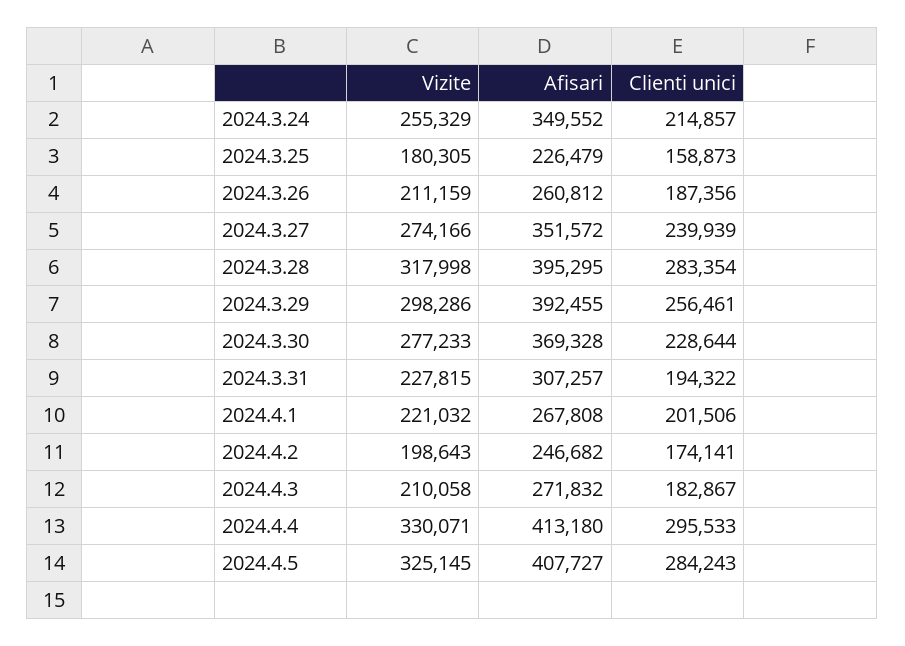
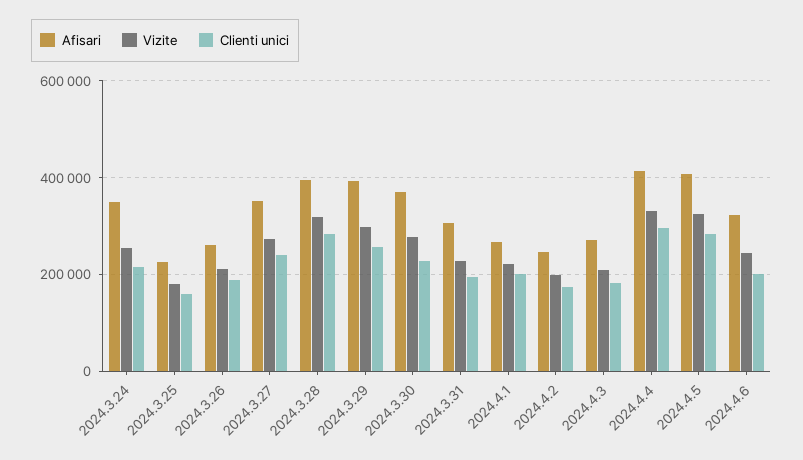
Afisari, 2024.4.6: none -> 320000
Vizite, 2024.4.6: none -> 240000
Clienti unici, 2024.4.6: none -> 200000

